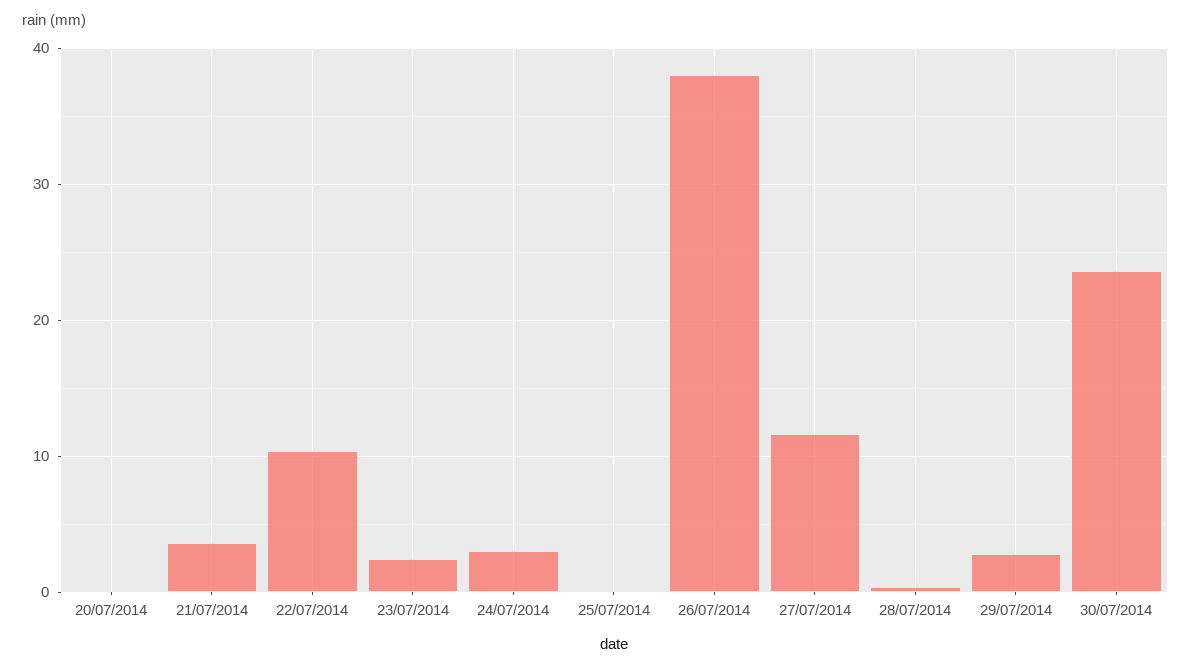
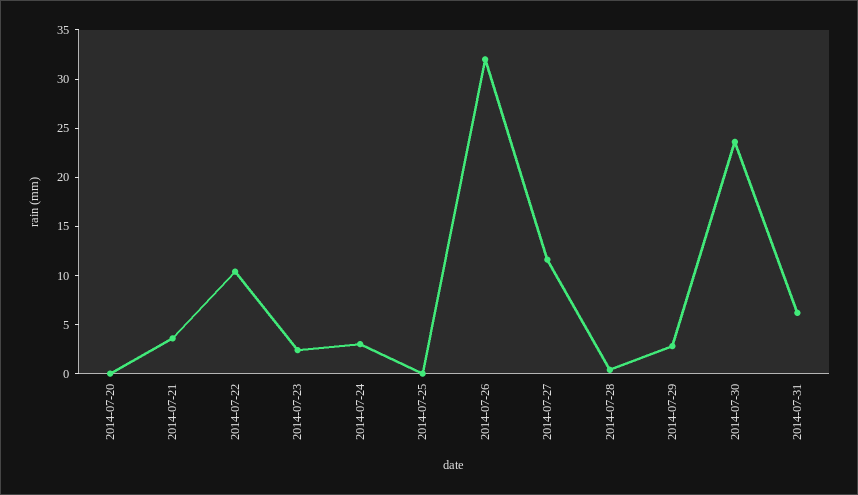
26/07/2014: 38 -> 32
2014-07-31: none -> 6

